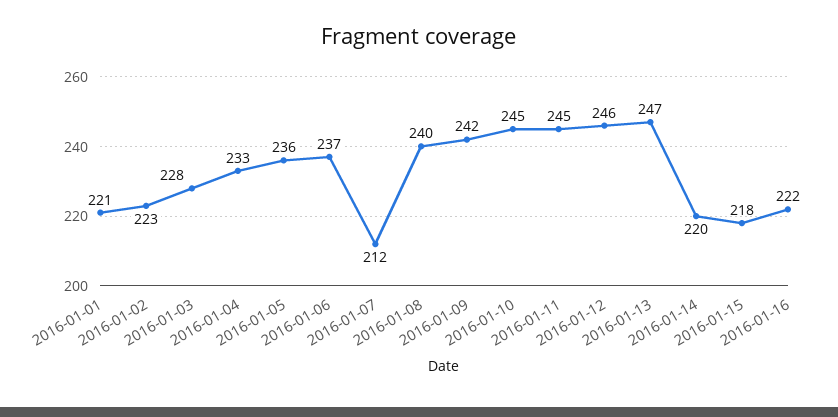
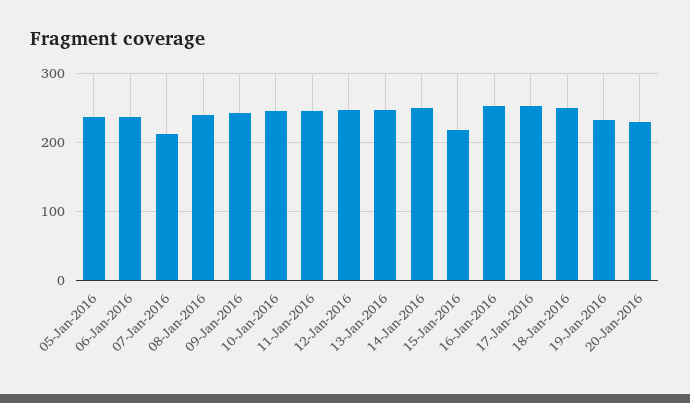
2016-01-01: 221 -> none
2016-01-02: 223 -> none
2016-01-03: 228 -> none
2016-01-04: 233 -> none
2016-01-14: 220 -> 250
2016-01-16: 222 -> 250
17-Jan-2016: none -> 250
18-Jan-2016: none -> 250
19-Jan-2016: none -> 230
20-Jan-2016: none -> 230

